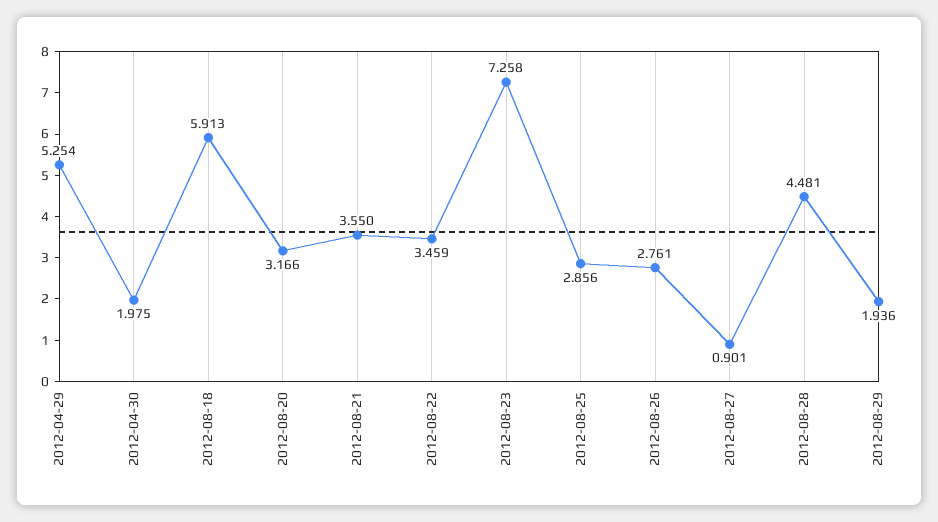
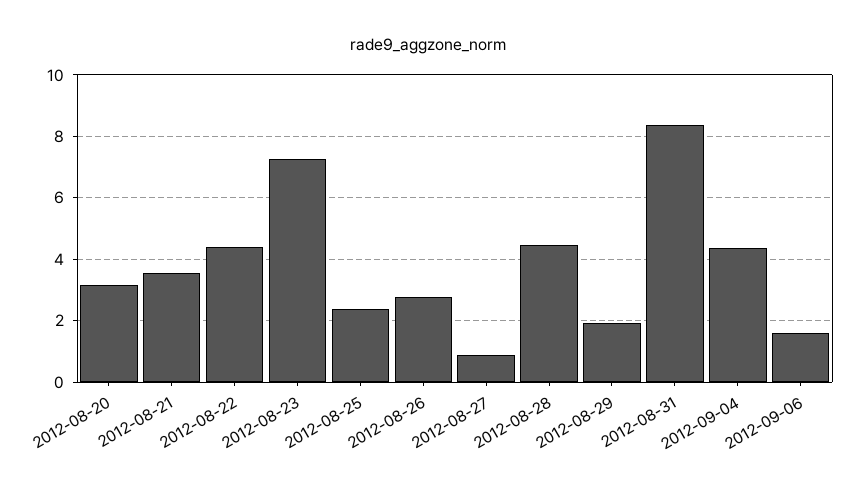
2012-04-29: 5.254 -> none
2012-04-30: 1.975 -> none
2012-08-18: 5.913 -> none
2012-08-22: 3.459 -> 4.4
2012-08-25: 2.856 -> 2.4
2012-08-31: none -> 8.4
2012-09-04: none -> 4.4
2012-09-06: none -> 1.6

